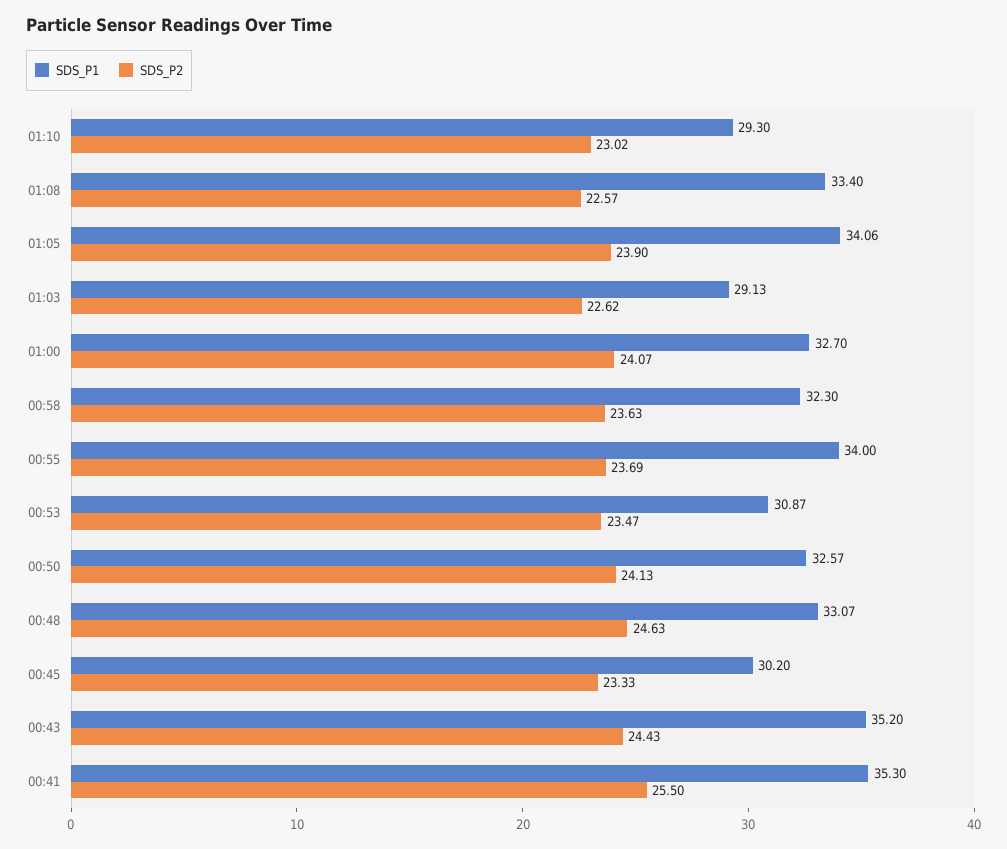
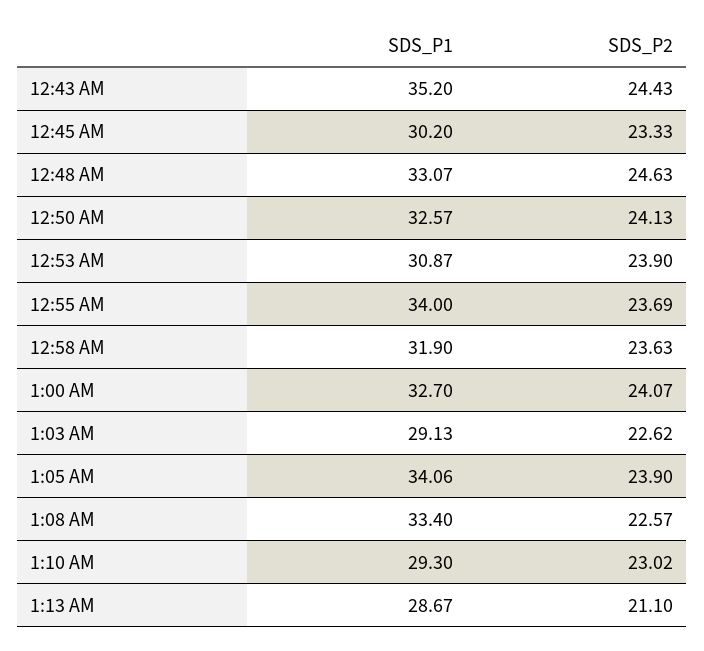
SDS_P1, 00:58: 32.3 -> 31.9
SDS_P2, 00:53: 23.47 -> 23.9
SDS_P1, 00:41: 35.3 -> none
SDS_P2, 00:41: 25.5 -> none
SDS_P1, 1:13 AM: none -> 28.67
SDS_P2, 1:13 AM: none -> 21.1

